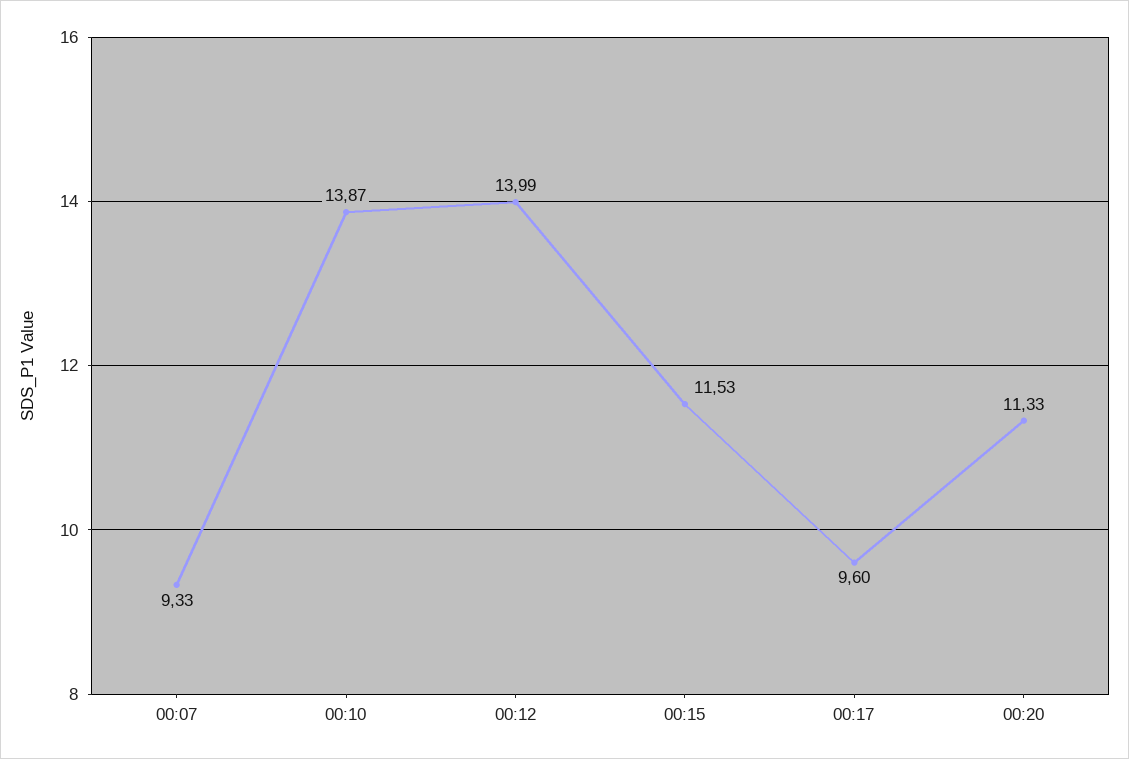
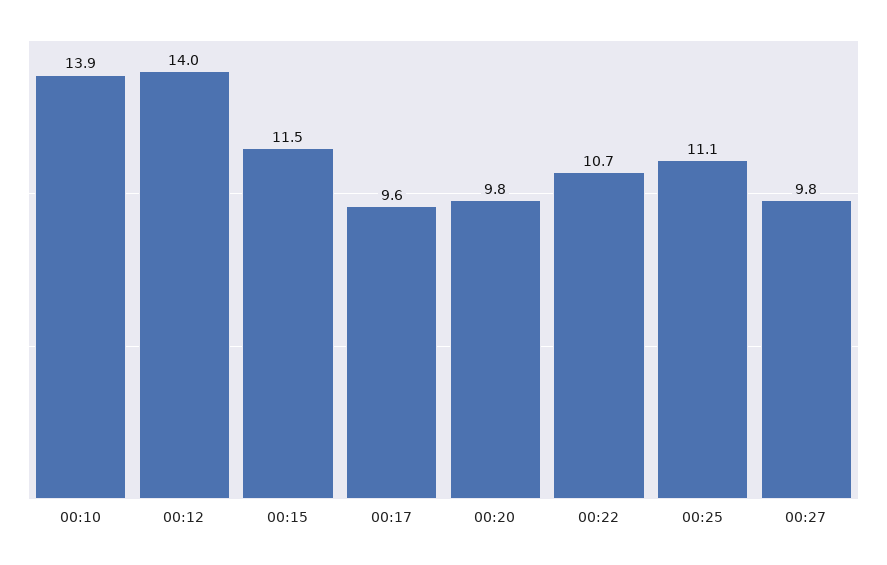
00:07: 9.33 -> none
00:20: 11.33 -> 9.8
00:22: none -> 10.7
00:25: none -> 11.1
00:27: none -> 9.8

